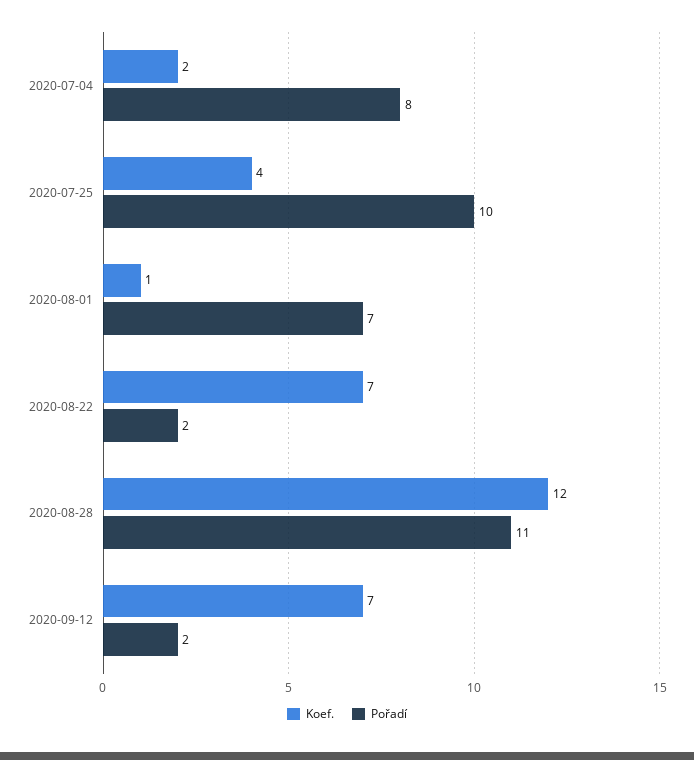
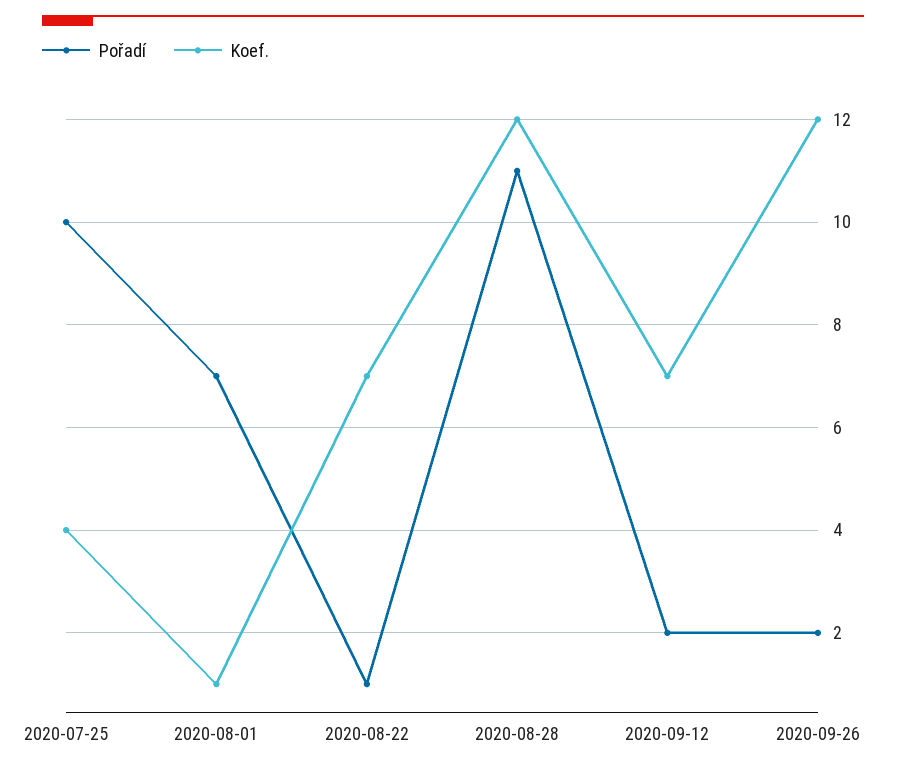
Koef., 2020-07-04: 2 -> none
Pořadí, 2020-07-04: 8 -> none
Pořadí, 2020-08-22: 2 -> 1
Pořadí, 2020-09-26: none -> 2
Koef., 2020-09-26: none -> 12

